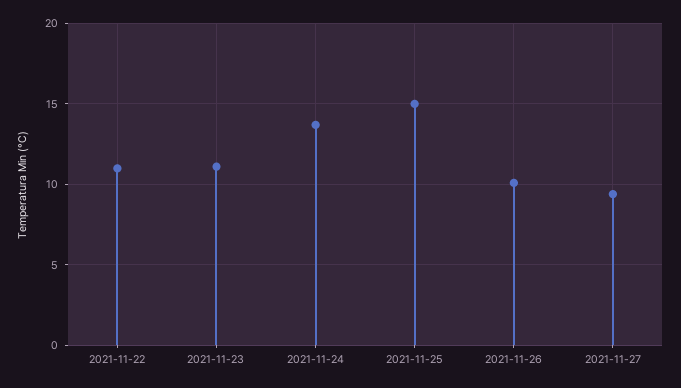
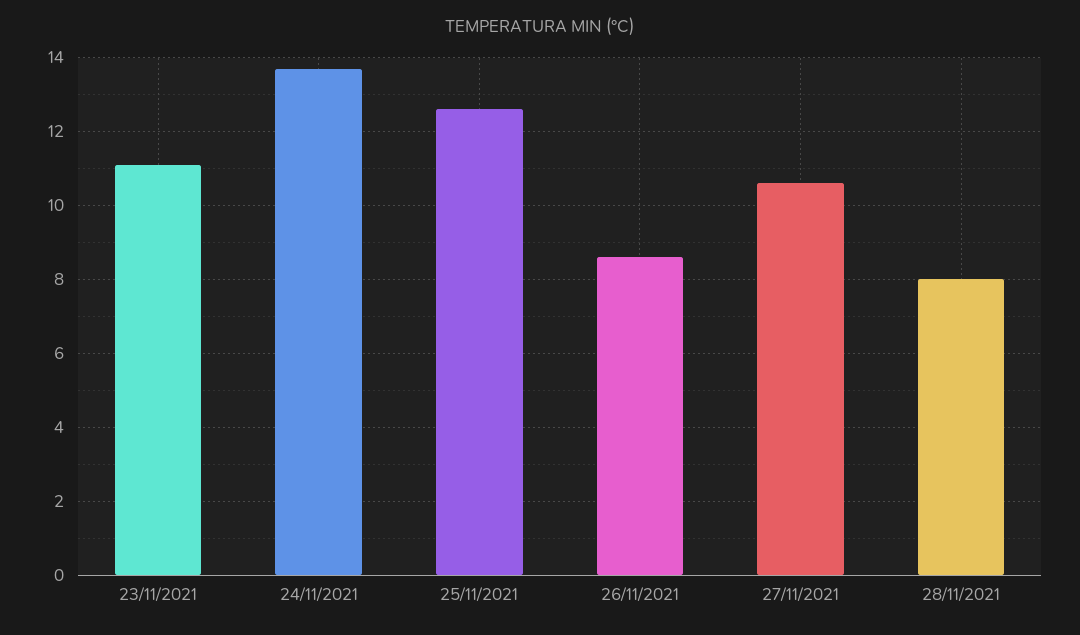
2021-11-22: 11 -> none
2021-11-25: 15 -> 12.5
2021-11-26: 10 -> 8.5
2021-11-27: 9.5 -> 10.5
28/11/2021: none -> 8

